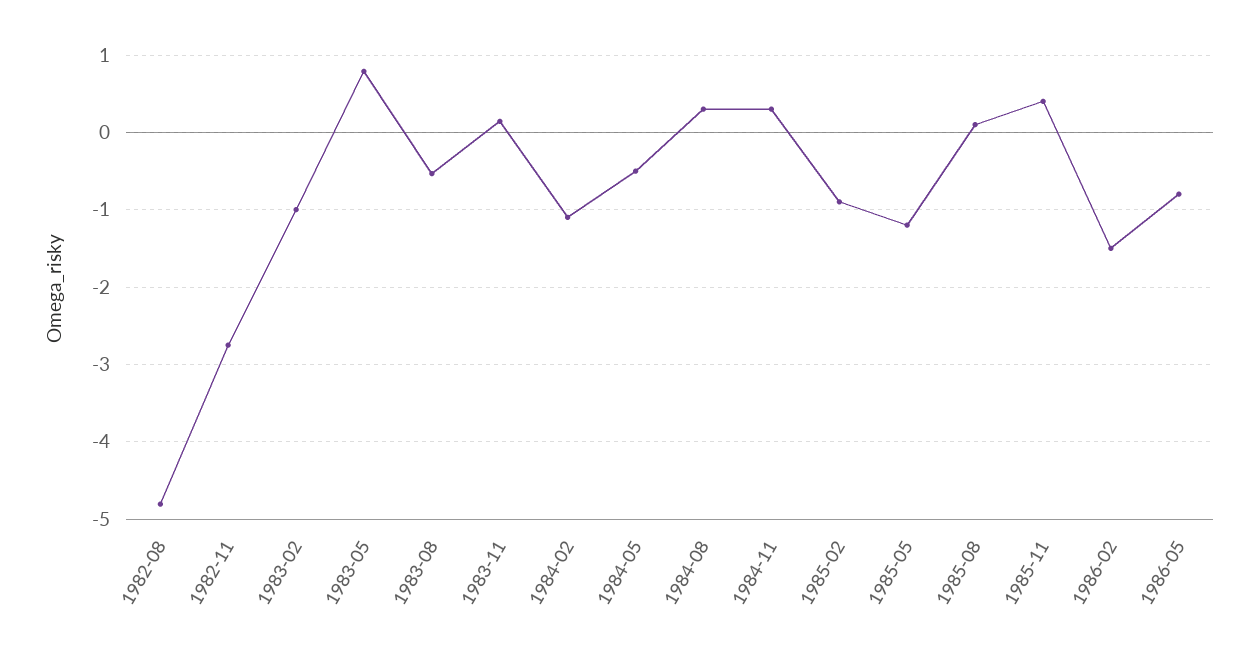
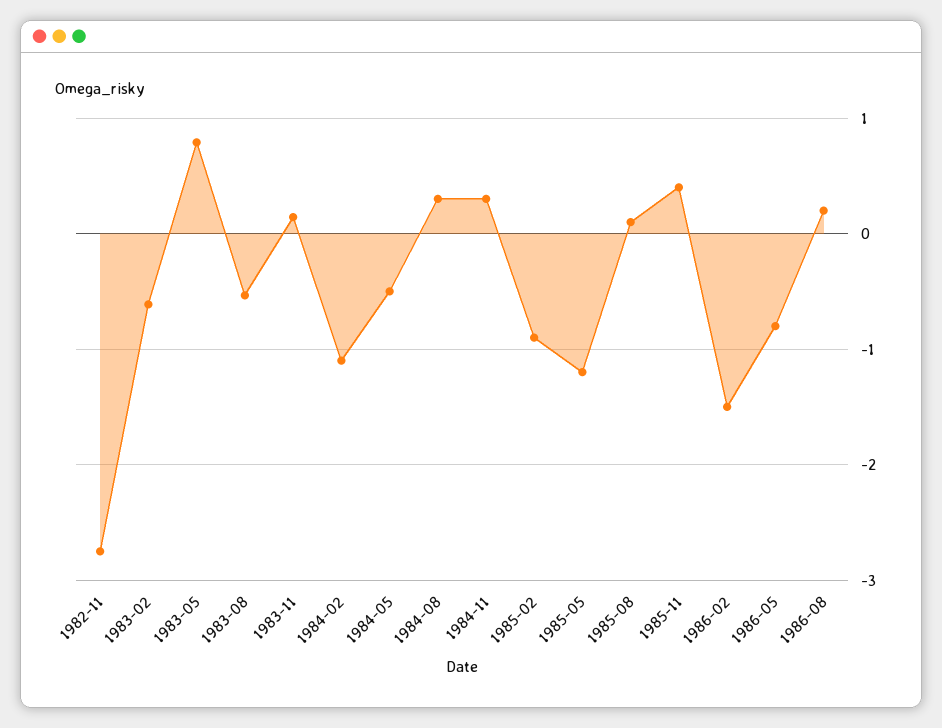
1982-08: -4.8 -> none
1983-02: -1 -> -0.6
1986-08: none -> 0.2

